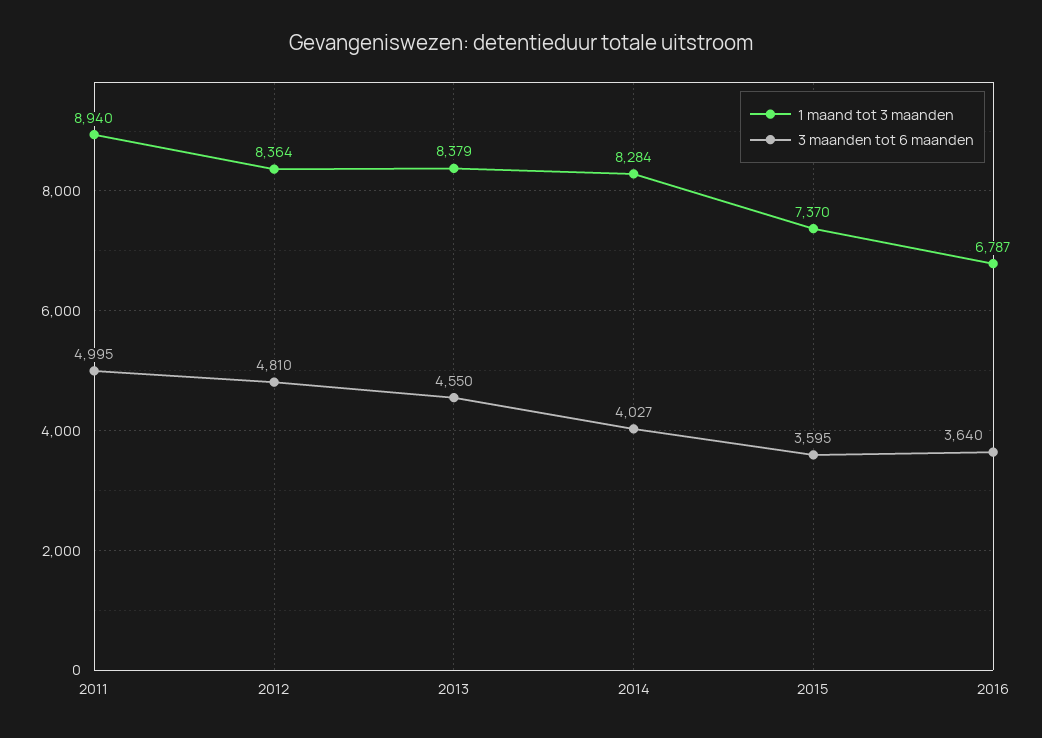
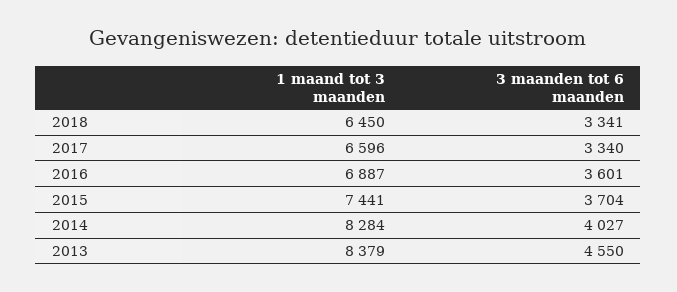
1 maand tot 3 maanden, 2011: 8940 -> none
3 maanden tot 6 maanden, 2011: 4995 -> none
1 maand tot 3 maanden, 2012: 8364 -> none
3 maanden tot 6 maanden, 2012: 4810 -> none
1 maand tot 3 maanden, 2015: 7370 -> 7441
3 maanden tot 6 maanden, 2015: 3595 -> 3704
1 maand tot 3 maanden, 2016: 6787 -> 6887
3 maanden tot 6 maanden, 2016: 3640 -> 3601
1 maand tot 3 maanden, 2018: none -> 6450
3 maanden tot 6 maanden, 2018: none -> 3341
1 maand tot 3 maanden, 2017: none -> 6596
3 maanden tot 6 maanden, 2017: none -> 3340

